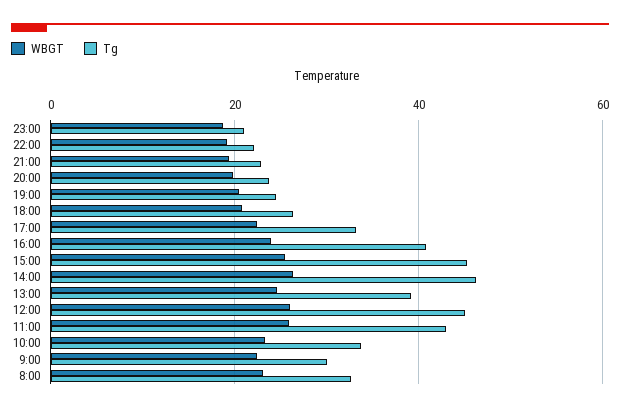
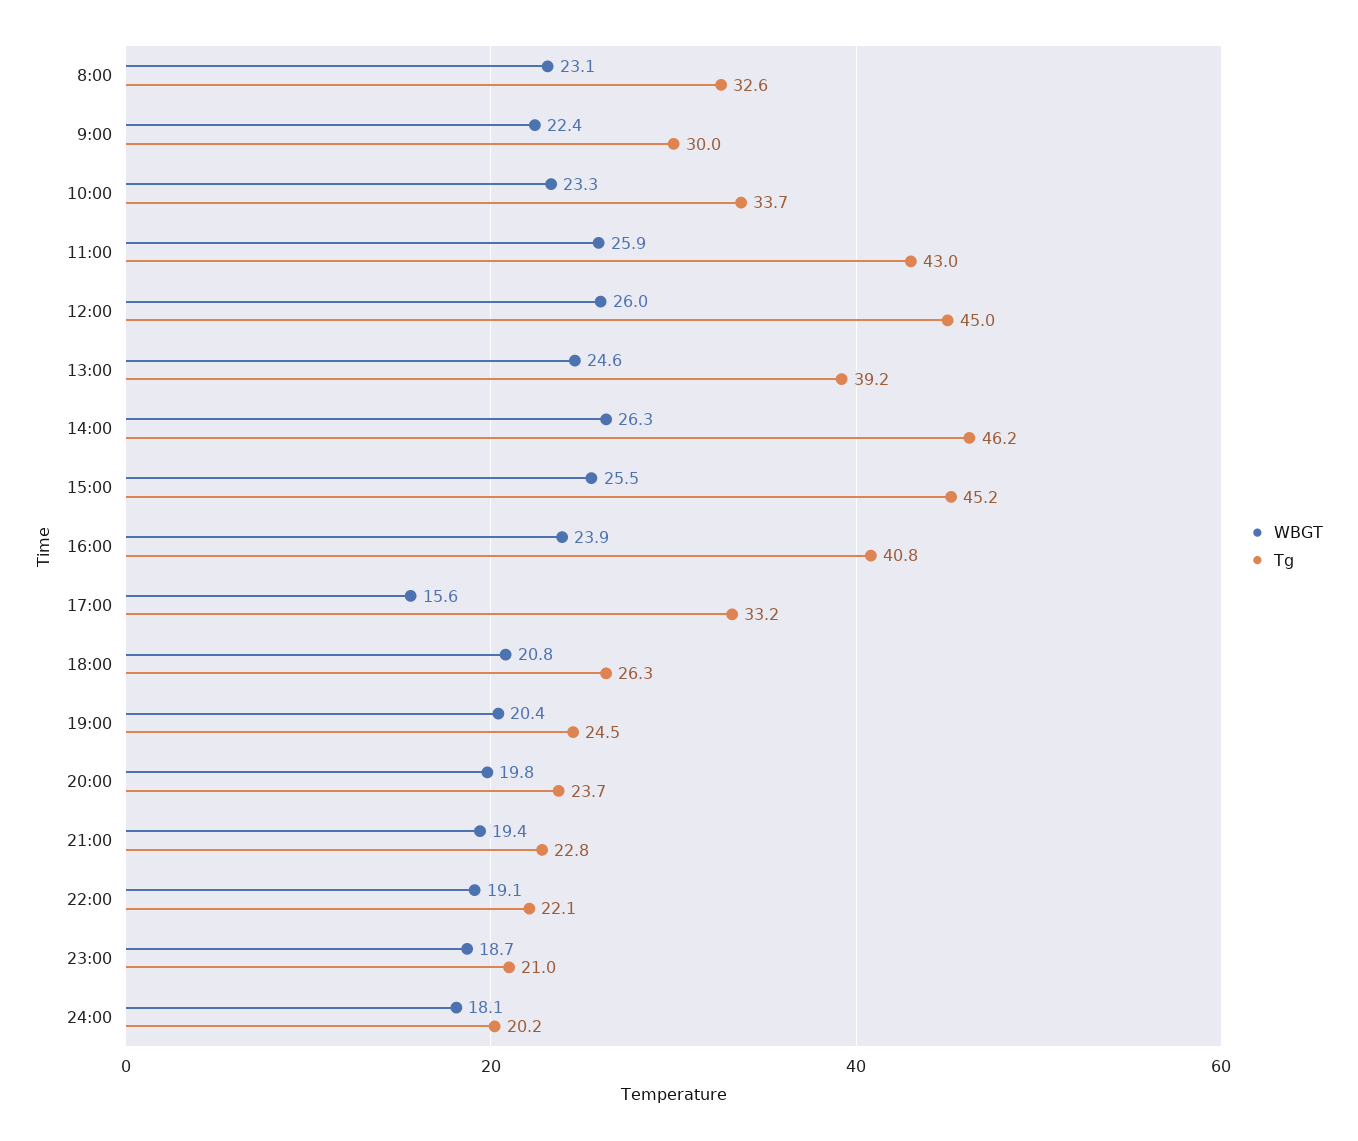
WBGT, 17:00: 22 -> 15.6
WBGT, 24:00: none -> 18.1
Tg, 24:00: none -> 20.2

